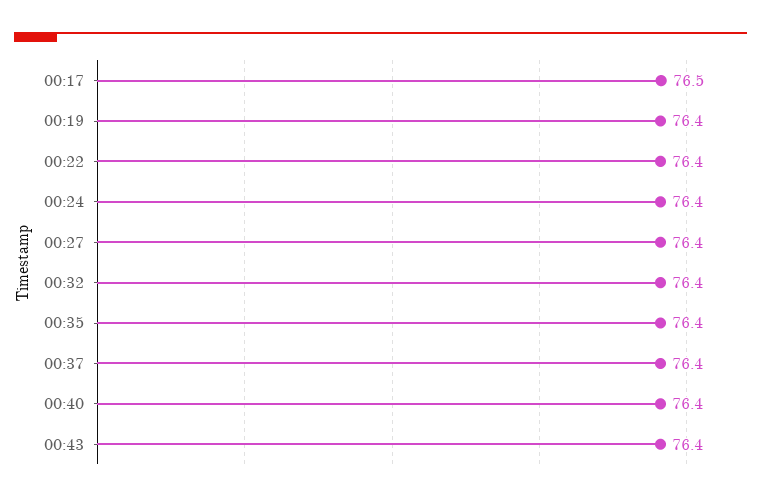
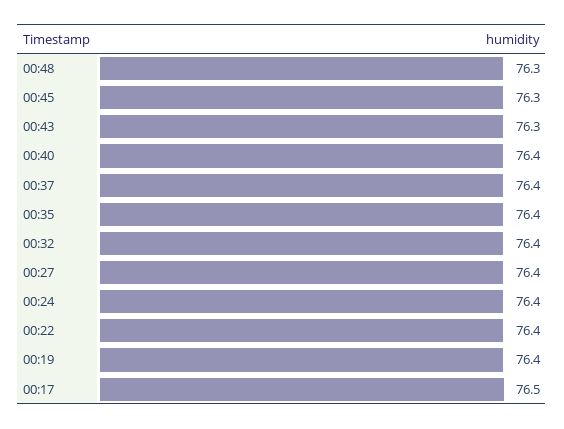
00:43: 76.4 -> 76.3
00:48: none -> 76.3
00:45: none -> 76.3

